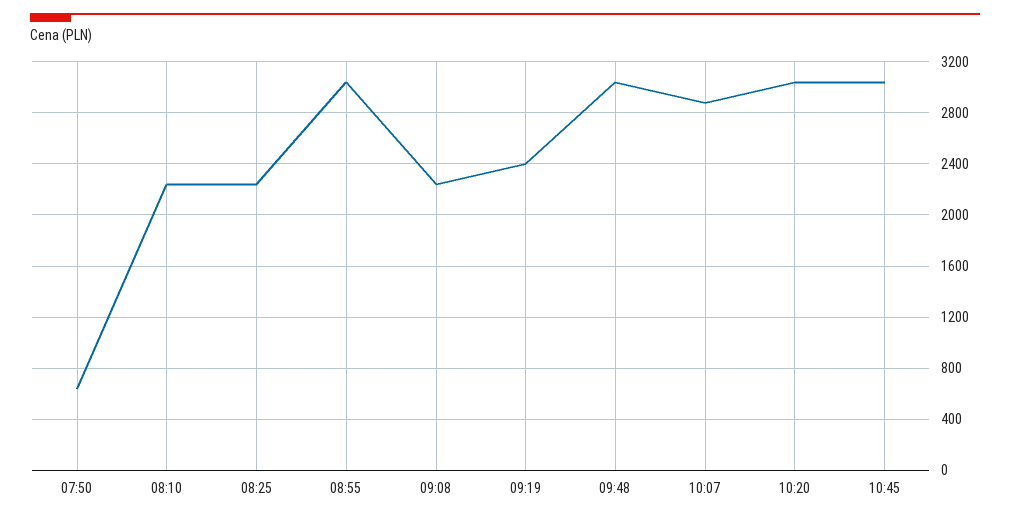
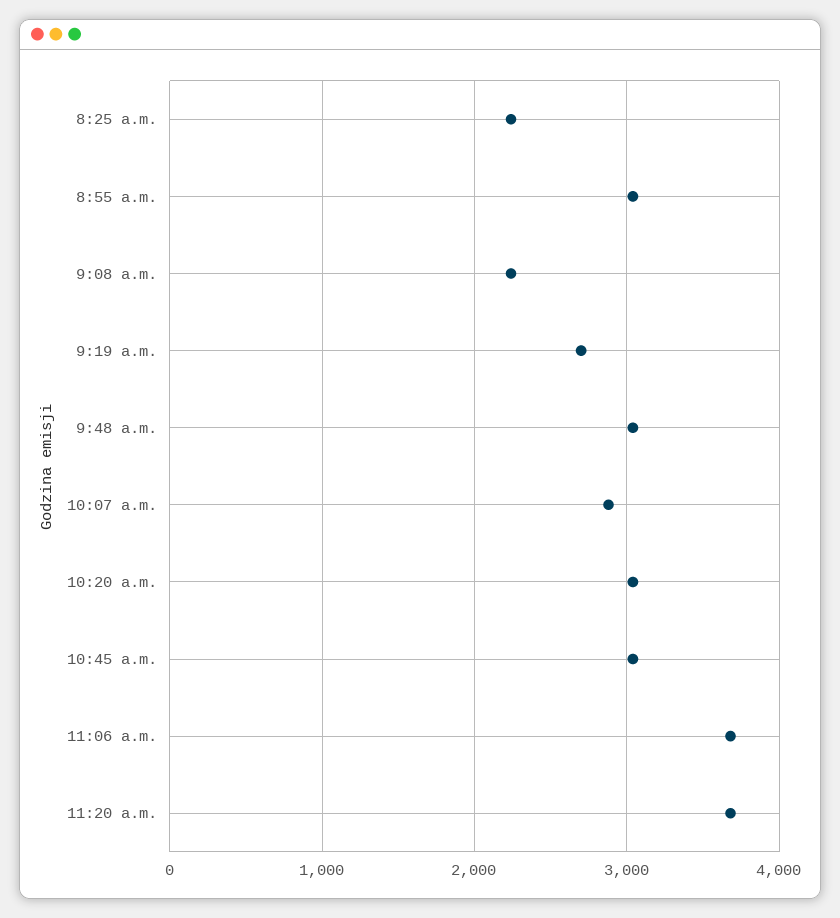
07:50: 650 -> none
08:10: 2250 -> none
09:19: 2400 -> 2700
11:06 a.m.: none -> 3700
11:20 a.m.: none -> 3700

